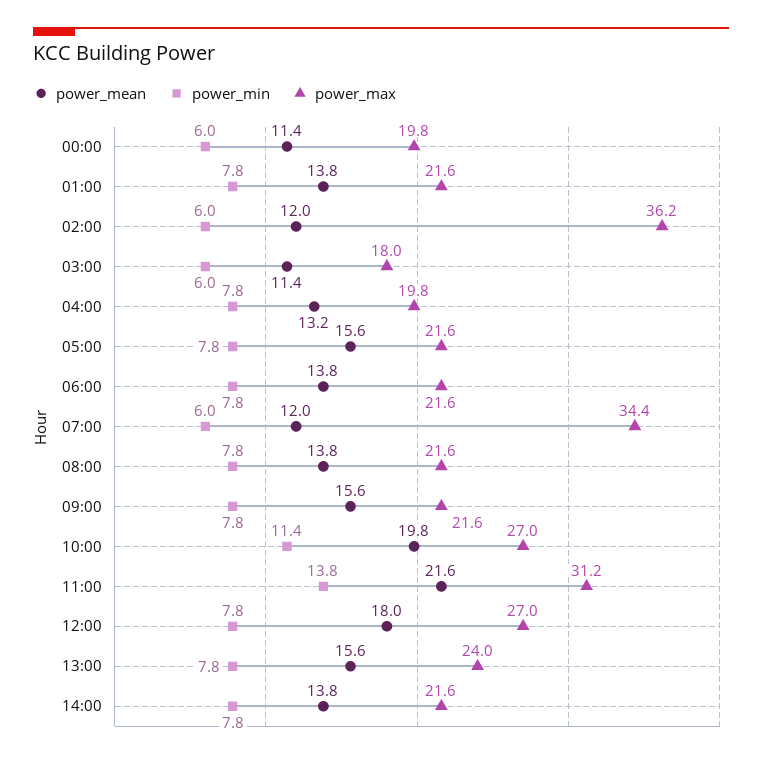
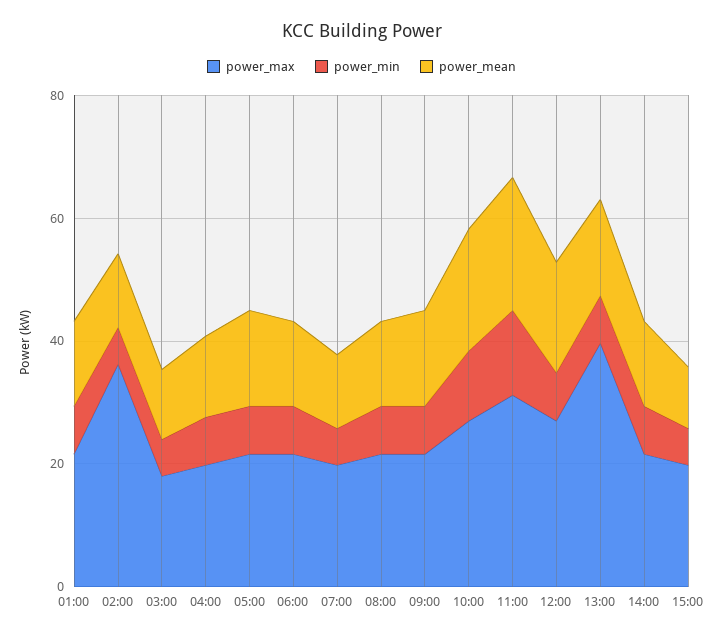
power_mean, 00:00: 11.4 -> none
power_min, 00:00: 6 -> none
power_max, 00:00: 19.8 -> none
power_max, 07:00: 34.4 -> 20
power_max, 13:00: 24 -> 40
power_max, 15:00: none -> 20
power_min, 15:00: none -> 5
power_mean, 15:00: none -> 10

